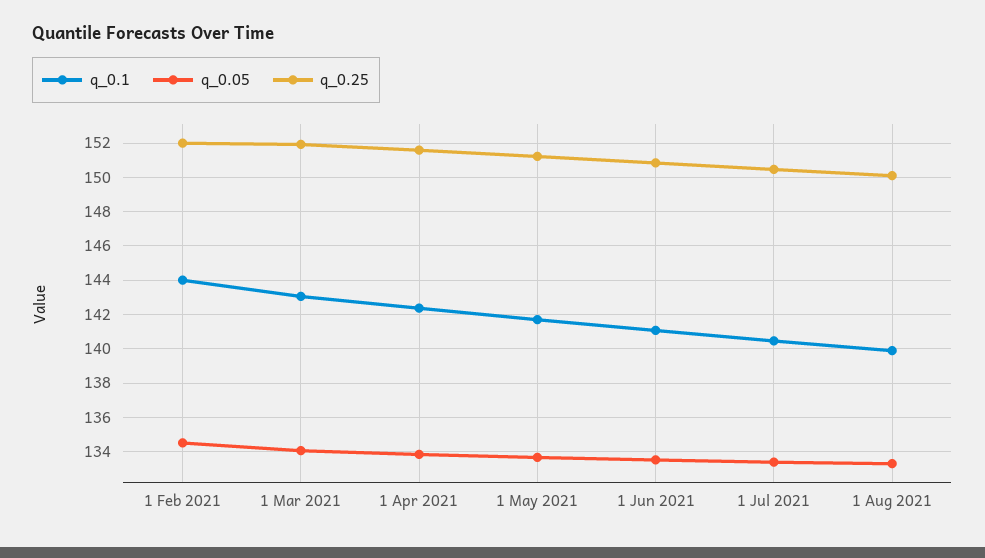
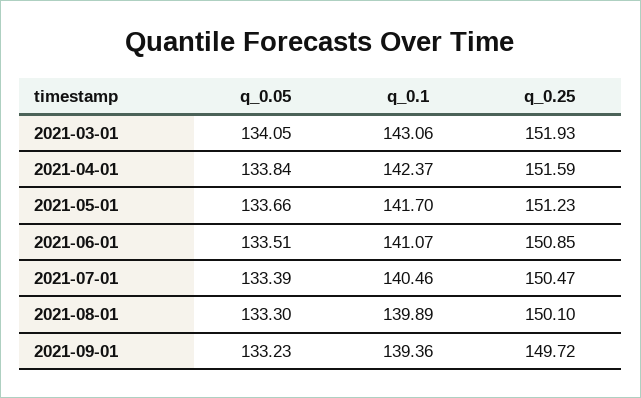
q_0.1, 1 Feb 2021: 144 -> none
q_0.05, 1 Feb 2021: 134.5 -> none
q_0.25, 1 Feb 2021: 152 -> none
q_0.05, 2021-09-01: none -> 133.23
q_0.1, 2021-09-01: none -> 139.36
q_0.25, 2021-09-01: none -> 149.72

